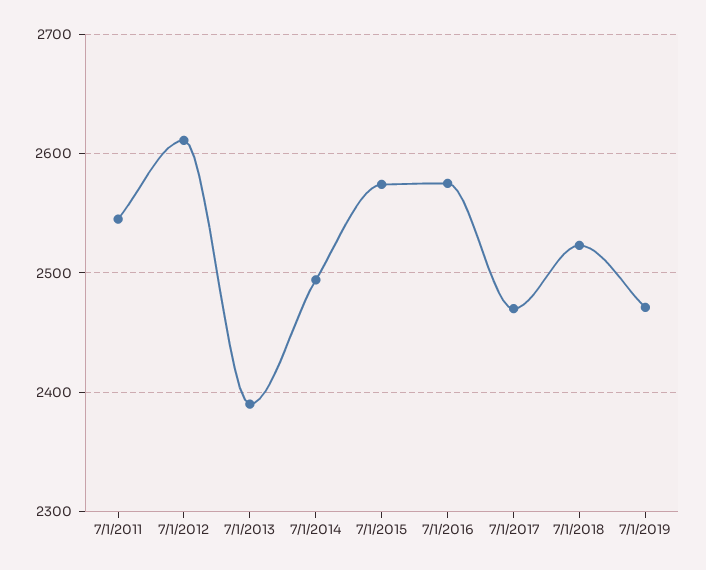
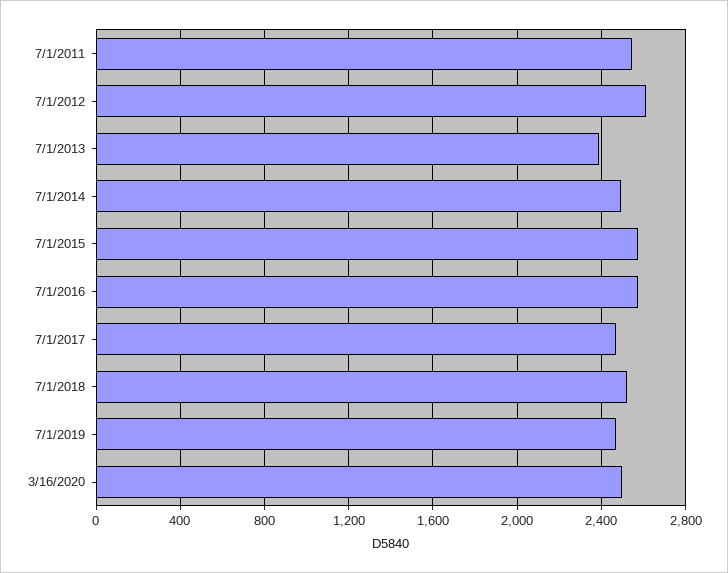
3/16/2020: none -> 2500

